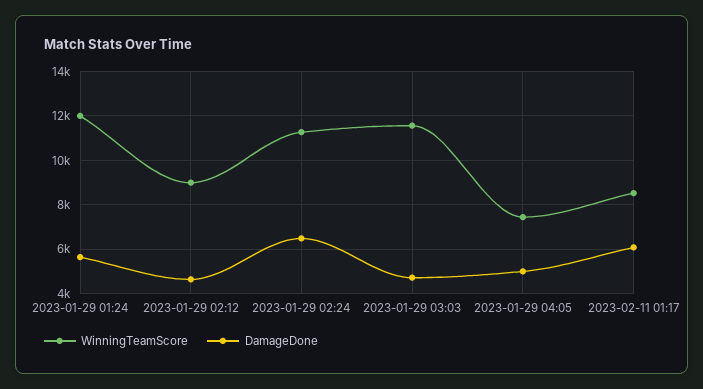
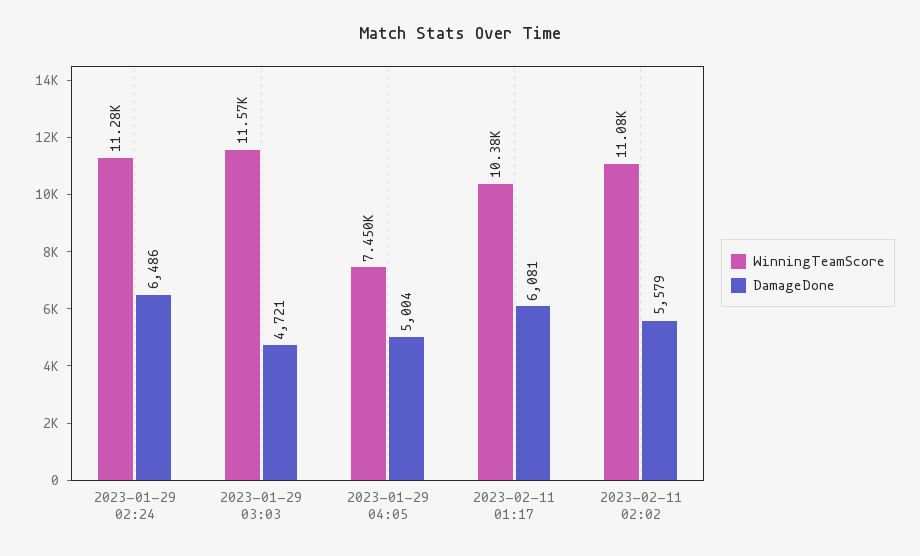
WinningTeamScore, 2023-01-29 01:24: 12000 -> none
DamageDone, 2023-01-29 01:24: 5500 -> none
WinningTeamScore, 2023-01-29 02:12: 9000 -> none
DamageDone, 2023-01-29 02:12: 4500 -> none
WinningTeamScore, 2023-02-11 01:17: 8500 -> 10380
WinningTeamScore, 2023-02-11 02:02: none -> 11080
DamageDone, 2023-02-11 02:02: none -> 5579

